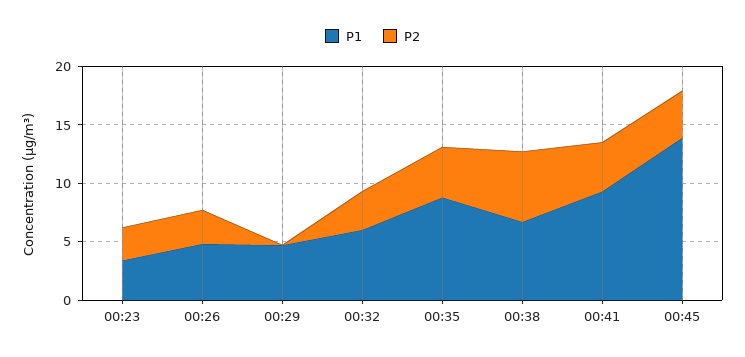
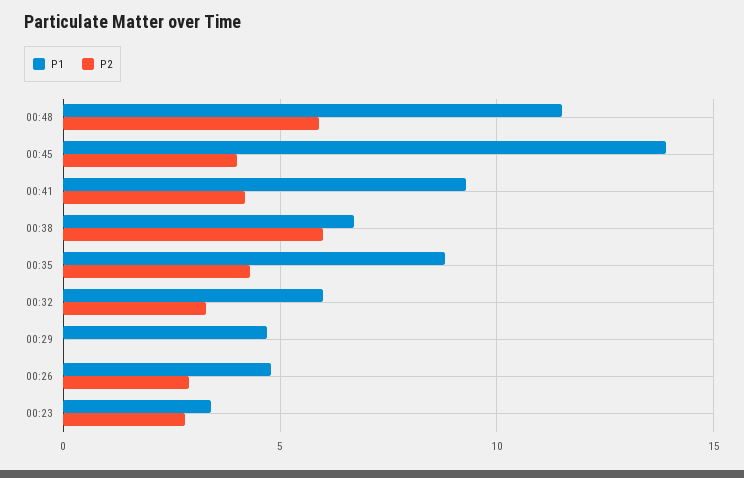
P1, 00:48: none -> 11.5
P2, 00:48: none -> 6

